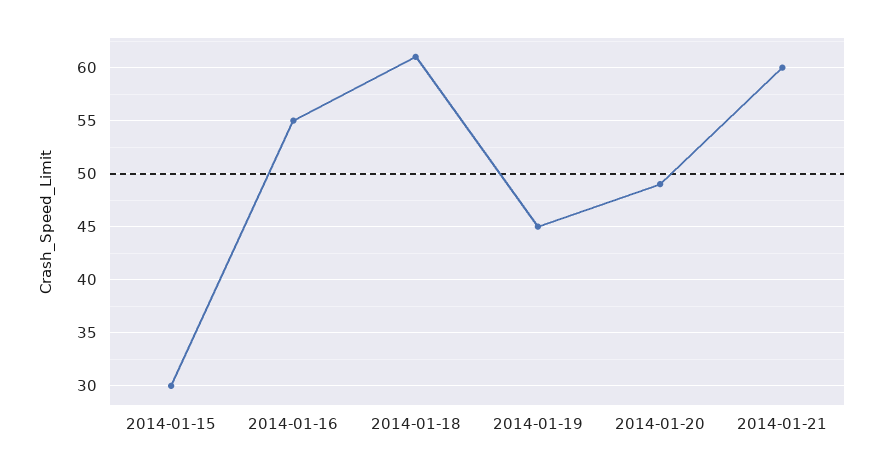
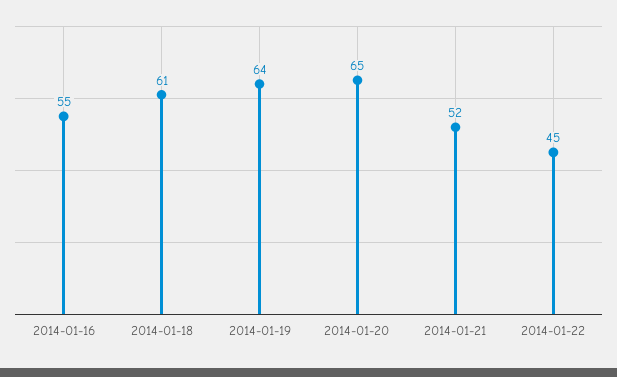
2014-01-15: 30 -> none
2014-01-19: 45 -> 64
2014-01-20: 49 -> 65
2014-01-21: 60 -> 52
2014-01-22: none -> 45

